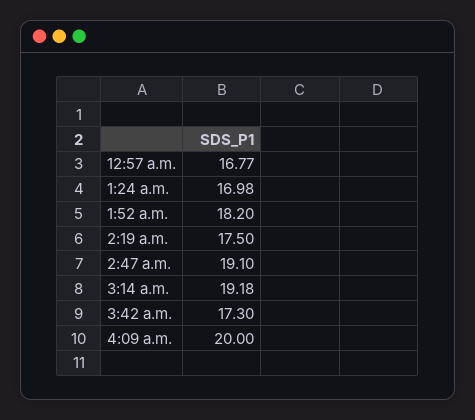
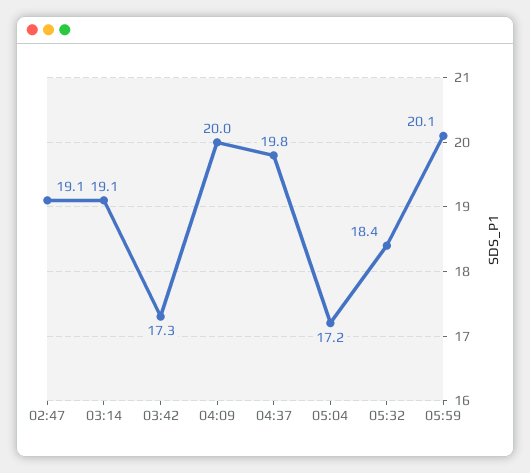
12:57 a.m.: 16.77 -> none
1:24 a.m.: 16.98 -> none
1:52 a.m.: 18.2 -> none
2:19 a.m.: 17.5 -> none
3:14 a.m.: 19.18 -> 19.1
04:37: none -> 19.8
05:04: none -> 17.2
05:32: none -> 18.4
05:59: none -> 20.1

